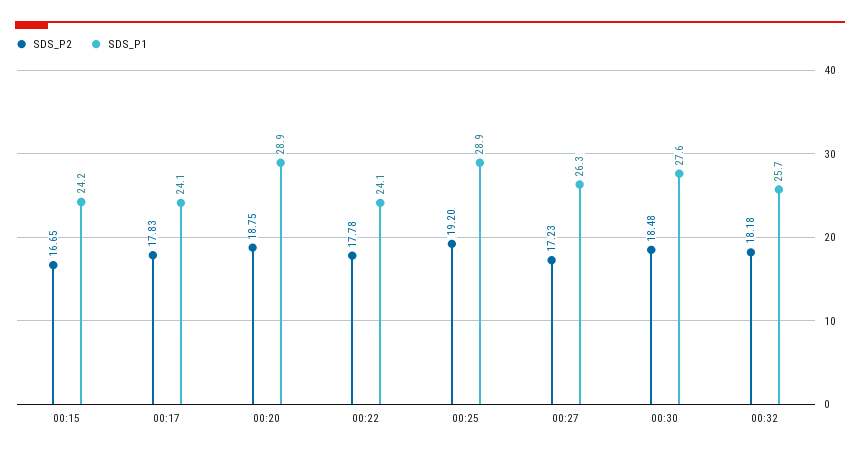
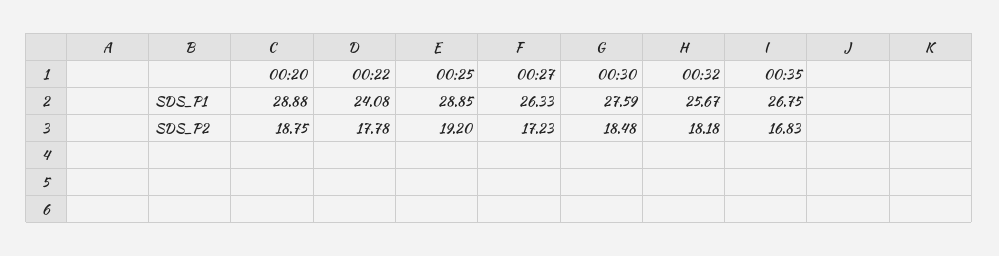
SDS_P2, 00:15: 16.65 -> none
SDS_P1, 00:15: 24.2 -> none
SDS_P2, 00:17: 17.83 -> none
SDS_P1, 00:17: 24.1 -> none
SDS_P1, 00:35: none -> 26.75
SDS_P2, 00:35: none -> 16.83

